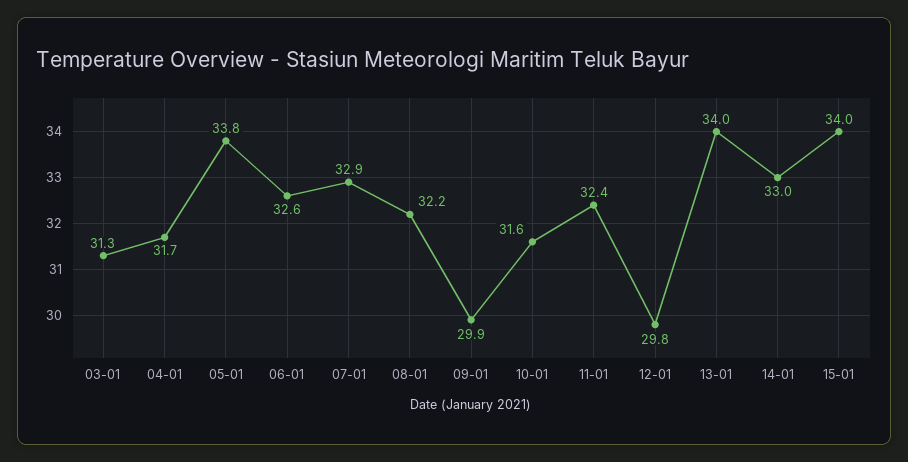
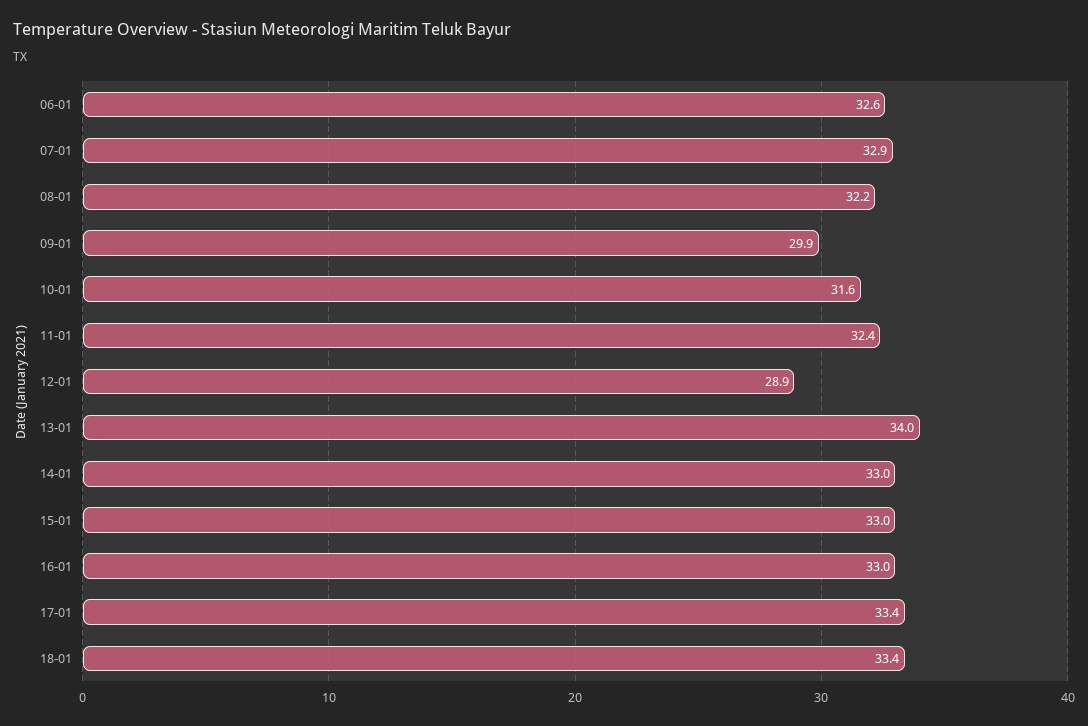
03-01: 31.3 -> none
04-01: 31.7 -> none
05-01: 33.8 -> none
12-01: 29.8 -> 28.9
15-01: 34 -> 33
16-01: none -> 33
17-01: none -> 33.4
18-01: none -> 33.4

